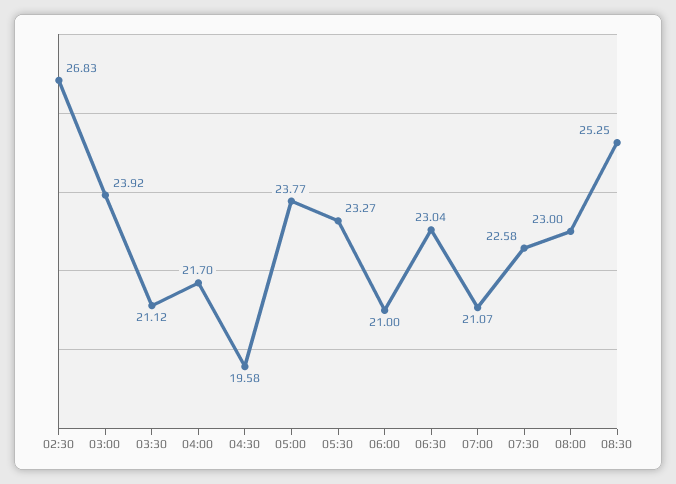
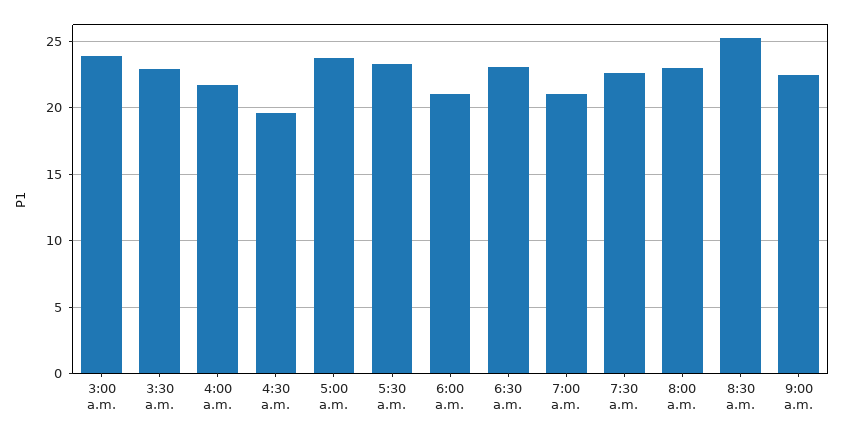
02:30: 26.83 -> none
03:30: 21.12 -> 23
9:00 a.m.: none -> 22.5

